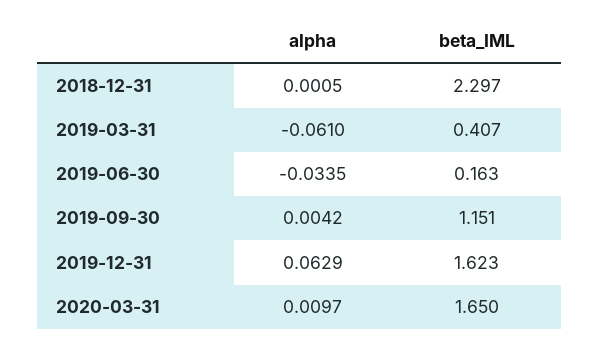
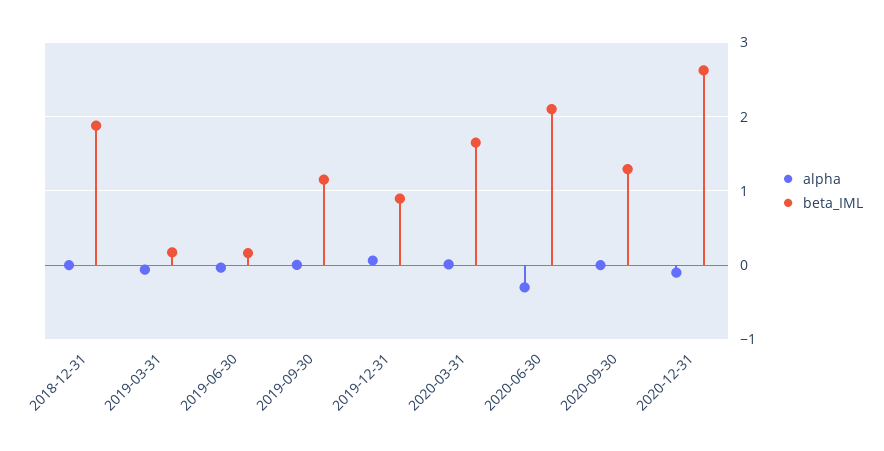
beta_IML, 2018-12-31: 2.297 -> 1.9
beta_IML, 2019-03-31: 0.407 -> 0.2
beta_IML, 2019-12-31: 1.623 -> 0.9
alpha, 2020-06-30: none -> -0.3
beta_IML, 2020-06-30: none -> 2.1
alpha, 2020-09-30: none -> 0
beta_IML, 2020-09-30: none -> 1.3
alpha, 2020-12-31: none -> -0.1
beta_IML, 2020-12-31: none -> 2.6

